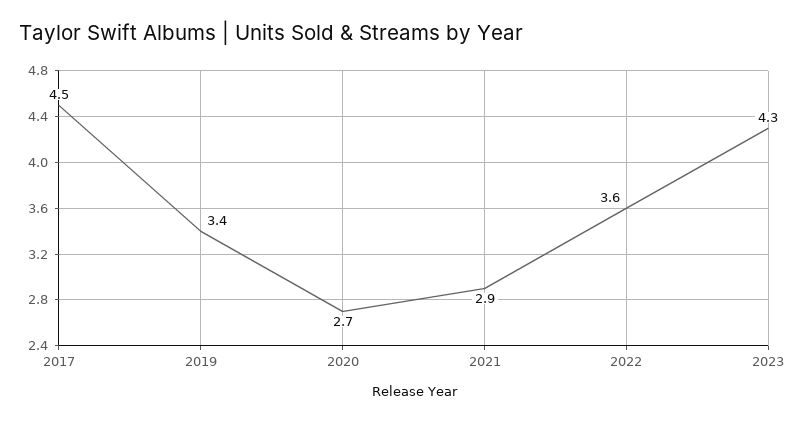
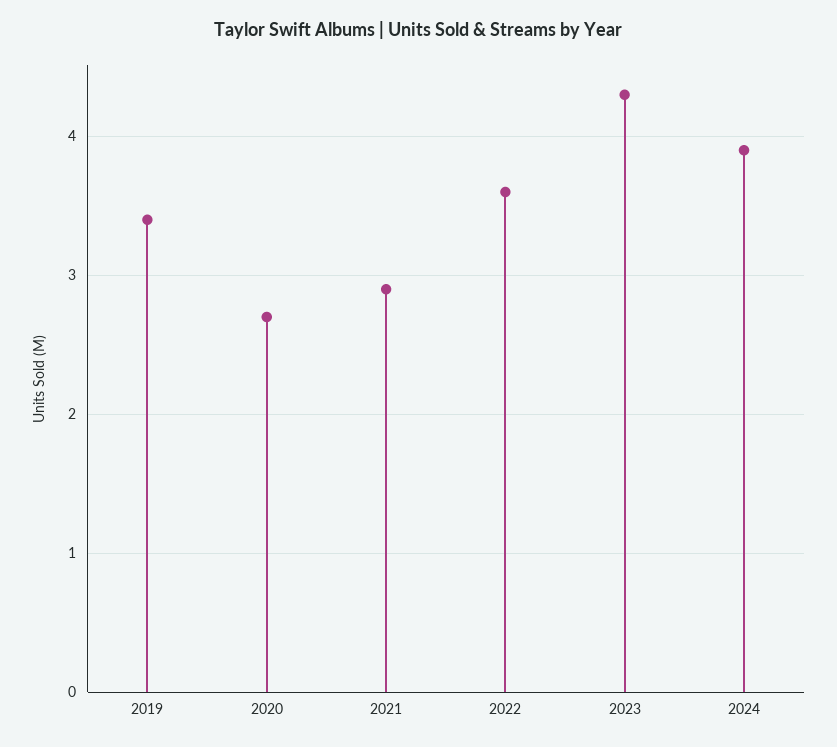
2017: 4.5 -> none
2024: none -> 3.9

